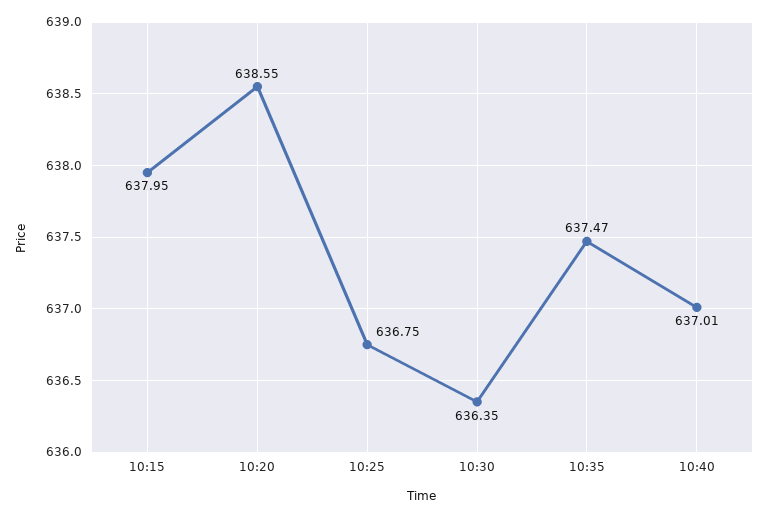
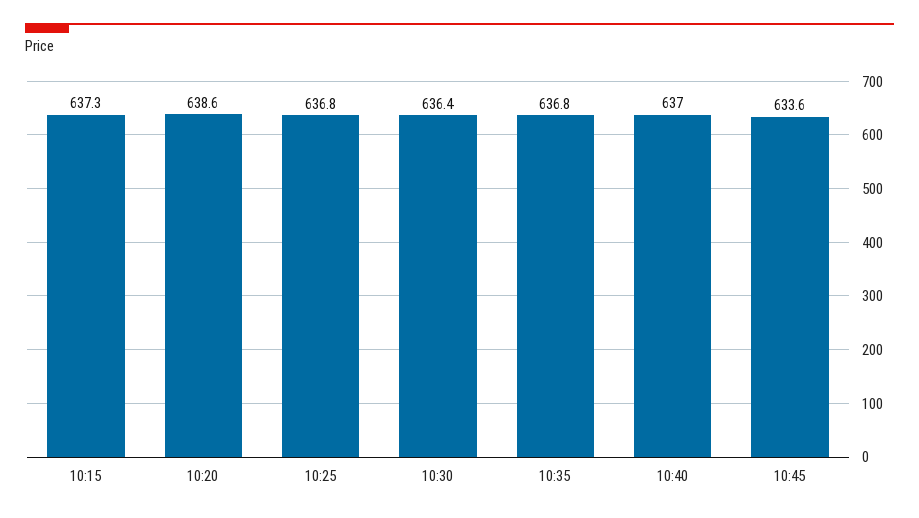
10:15: 637.95 -> 637.3
10:35: 637.47 -> 636.8
10:45: none -> 633.6

